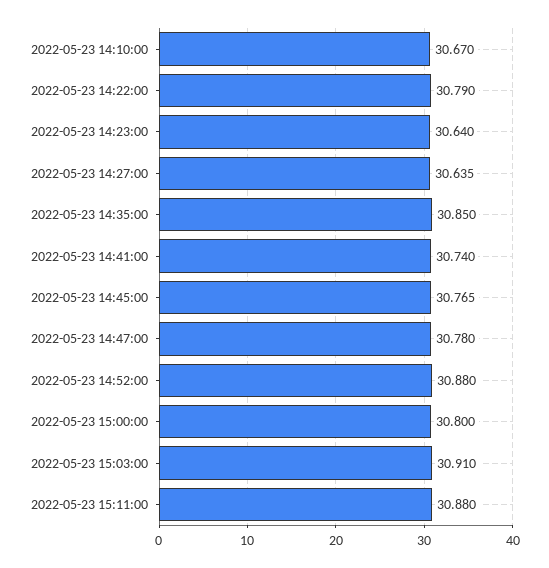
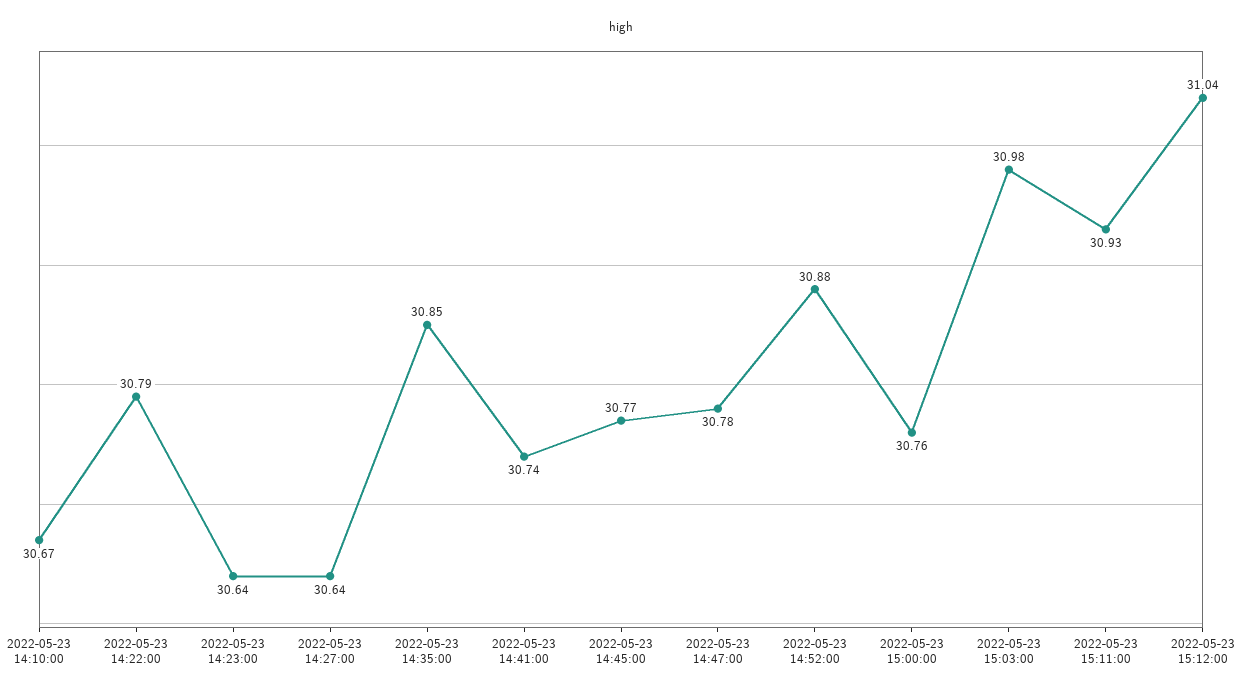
2022-05-23 15:00:00: 30.8 -> 30.76
2022-05-23 15:03:00: 30.91 -> 30.98
2022-05-23 15:11:00: 30.88 -> 30.93
2022-05-23 15:12:00: none -> 31.04

